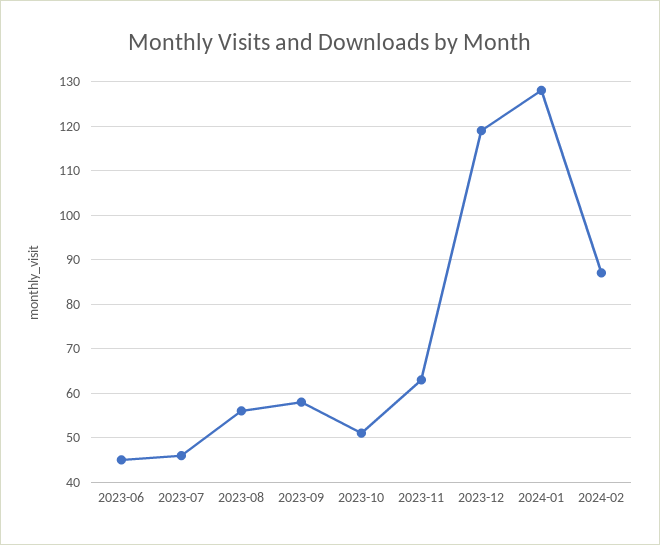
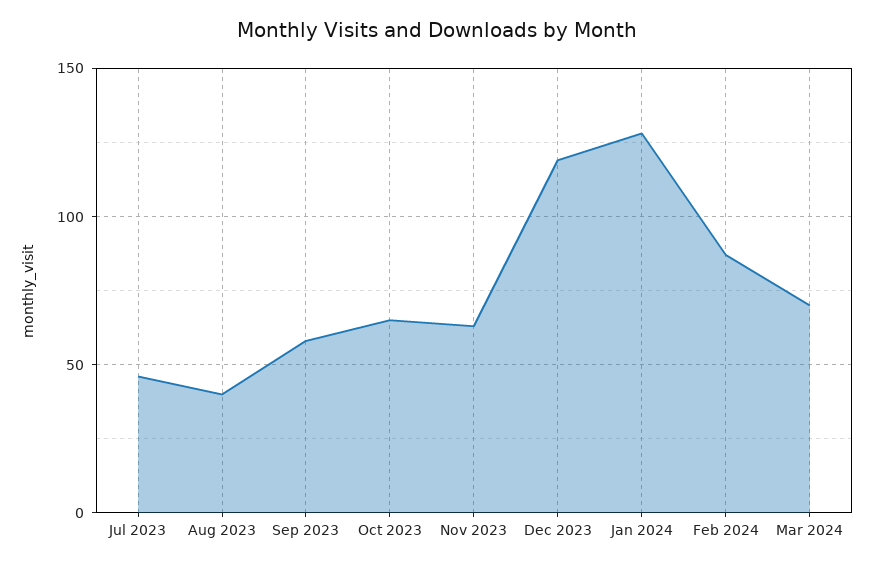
2023-06: 45 -> none
2023-08: 55 -> 40
2023-10: 50 -> 65
Mar 2024: none -> 70

